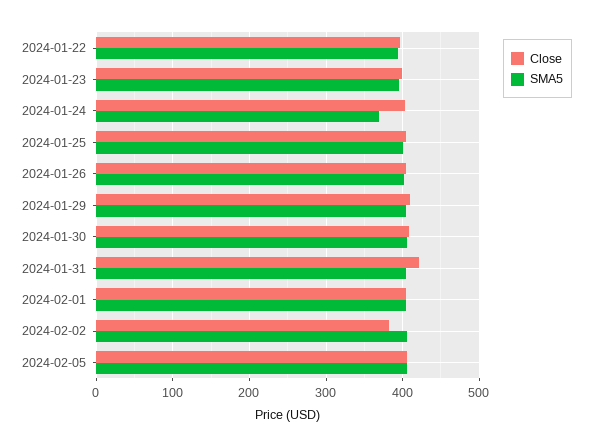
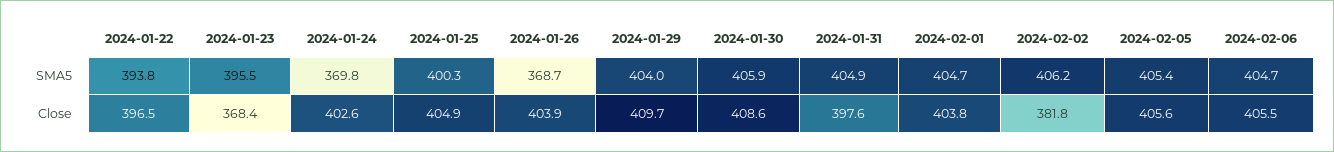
Close, 2024-01-23: 400 -> 368.4
SMA5, 2024-01-26: 400 -> 368.7
Close, 2024-01-31: 420 -> 397.6
SMA5, 2024-02-06: none -> 404.7
Close, 2024-02-06: none -> 405.5

